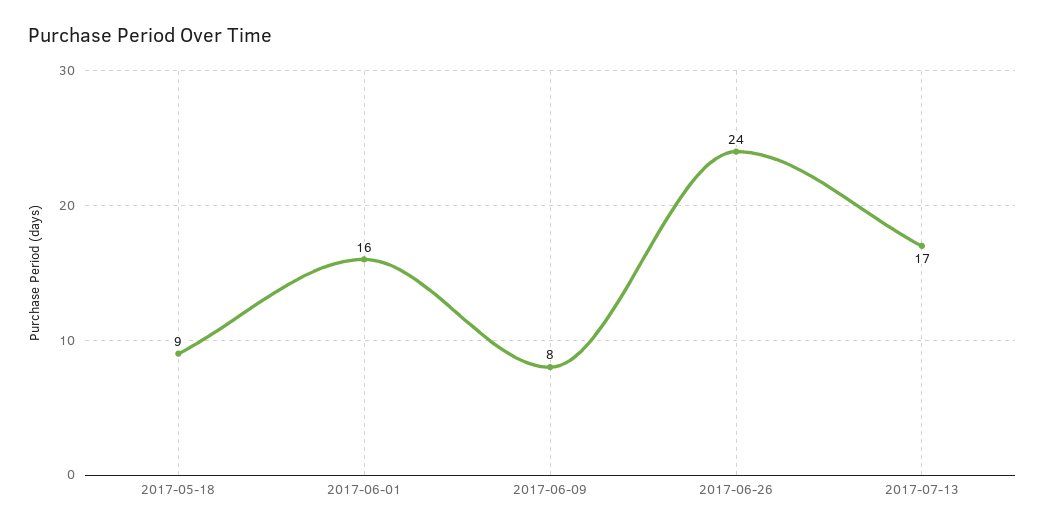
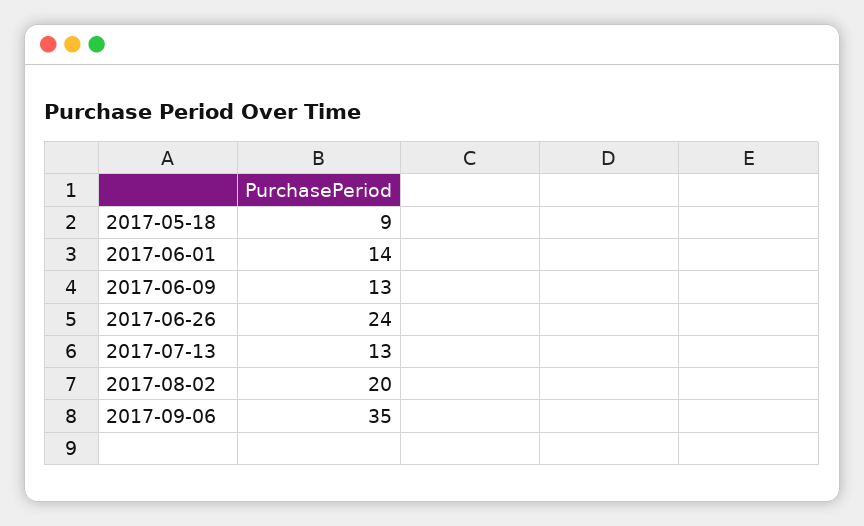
2017-06-01: 16 -> 14
2017-06-09: 8 -> 13
2017-07-13: 17 -> 13
2017-08-02: none -> 20
2017-09-06: none -> 35

